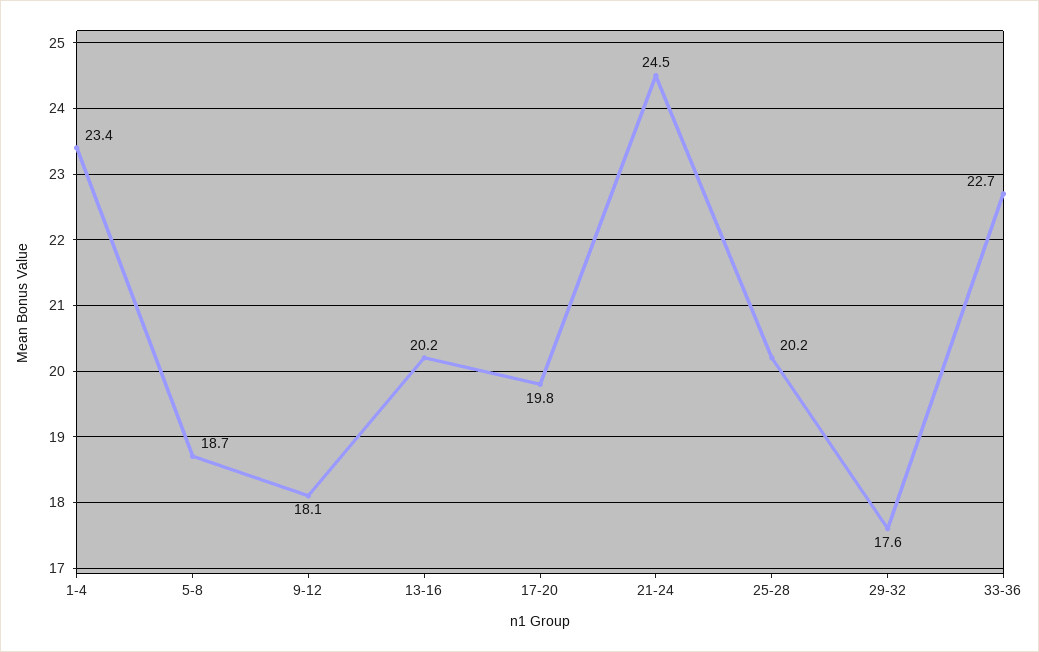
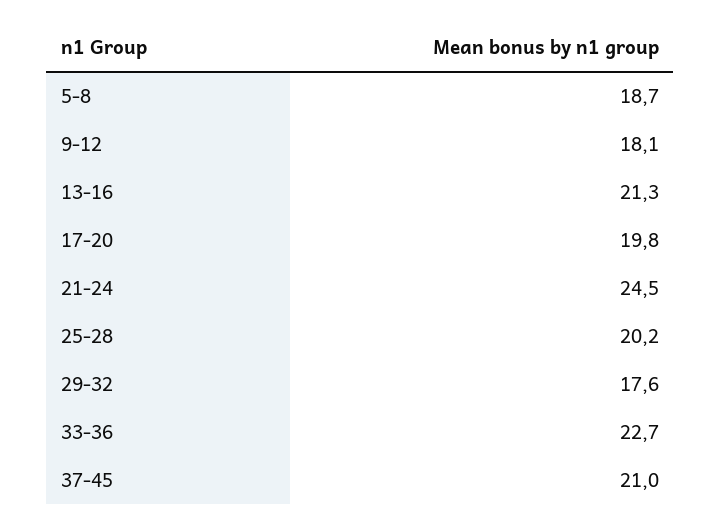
1-4: 23.4 -> none
13-16: 20.2 -> 21.3
37-45: none -> 21

